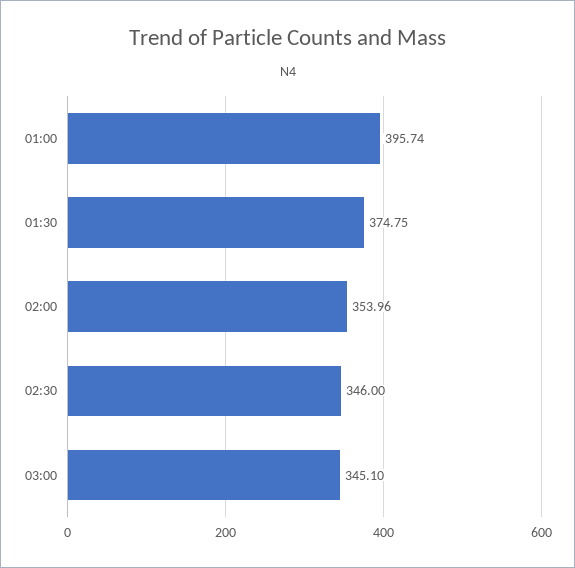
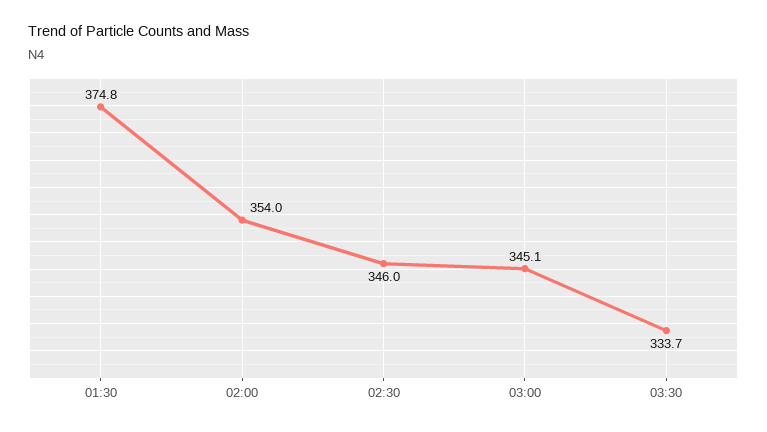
01:00: 395.74 -> none
03:30: none -> 333.7

